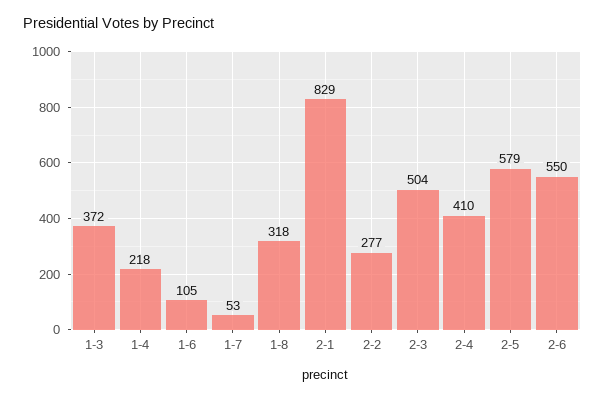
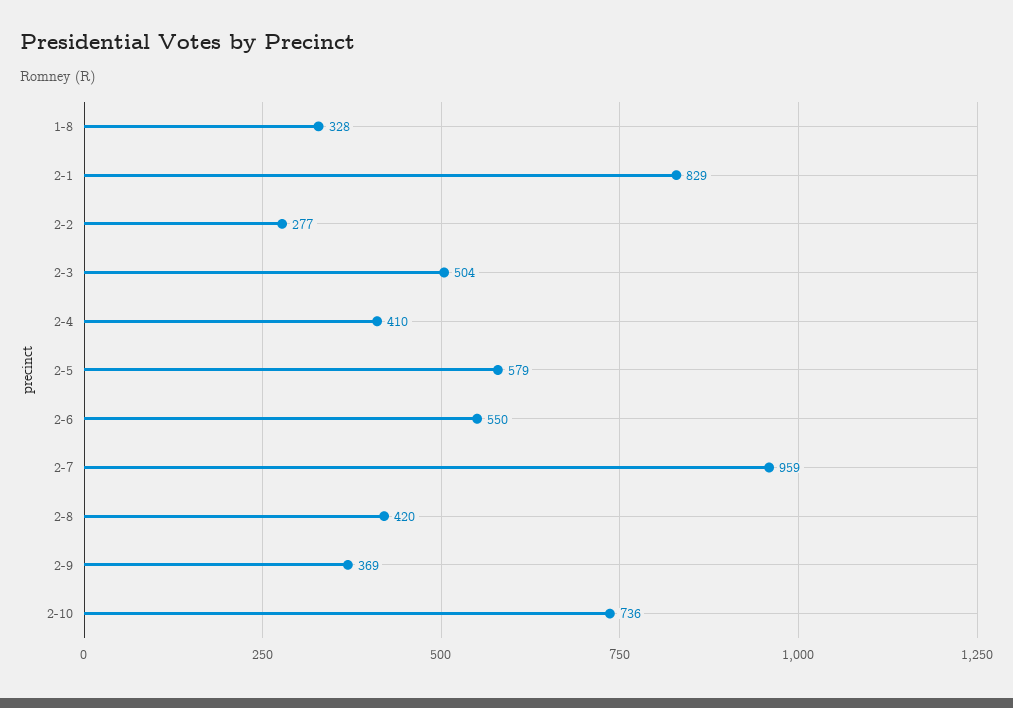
1-3: 372 -> none
1-4: 218 -> none
1-6: 105 -> none
1-7: 53 -> none
1-8: 318 -> 328
2-7: none -> 959
2-8: none -> 420
2-9: none -> 369
2-10: none -> 736

